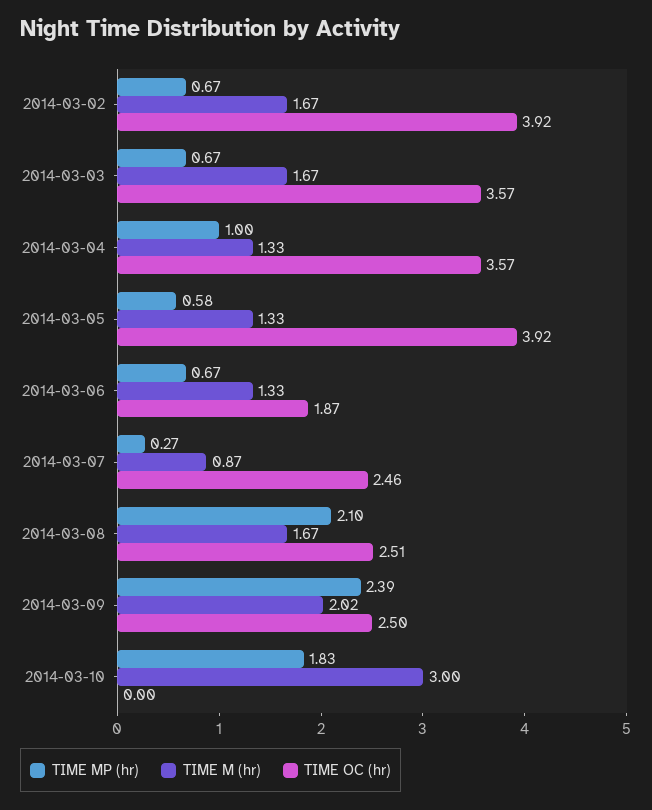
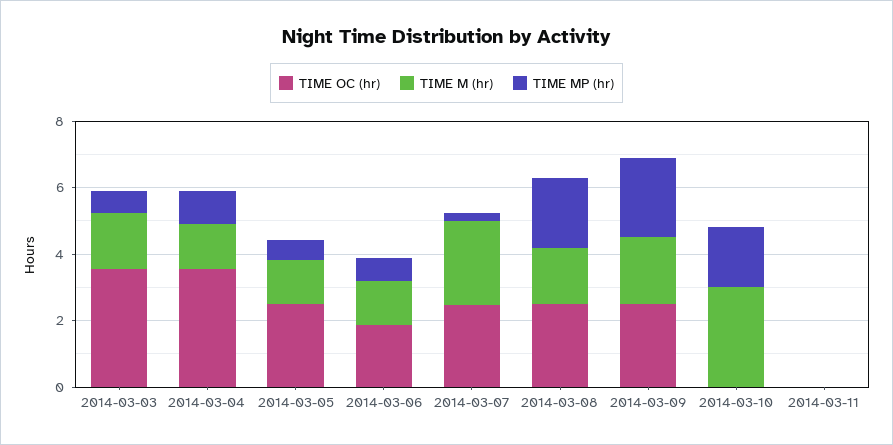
TIME MP (hr), 2014-03-02: 0.67 -> none
TIME M (hr), 2014-03-02: 1.67 -> none
TIME OC (hr), 2014-03-02: 3.92 -> none
TIME OC (hr), 2014-03-05: 3.92 -> 2.5
TIME M (hr), 2014-03-07: 0.87 -> 2.5
TIME OC (hr), 2014-03-11: none -> 0
TIME M (hr), 2014-03-11: none -> 0
TIME MP (hr), 2014-03-11: none -> 0

